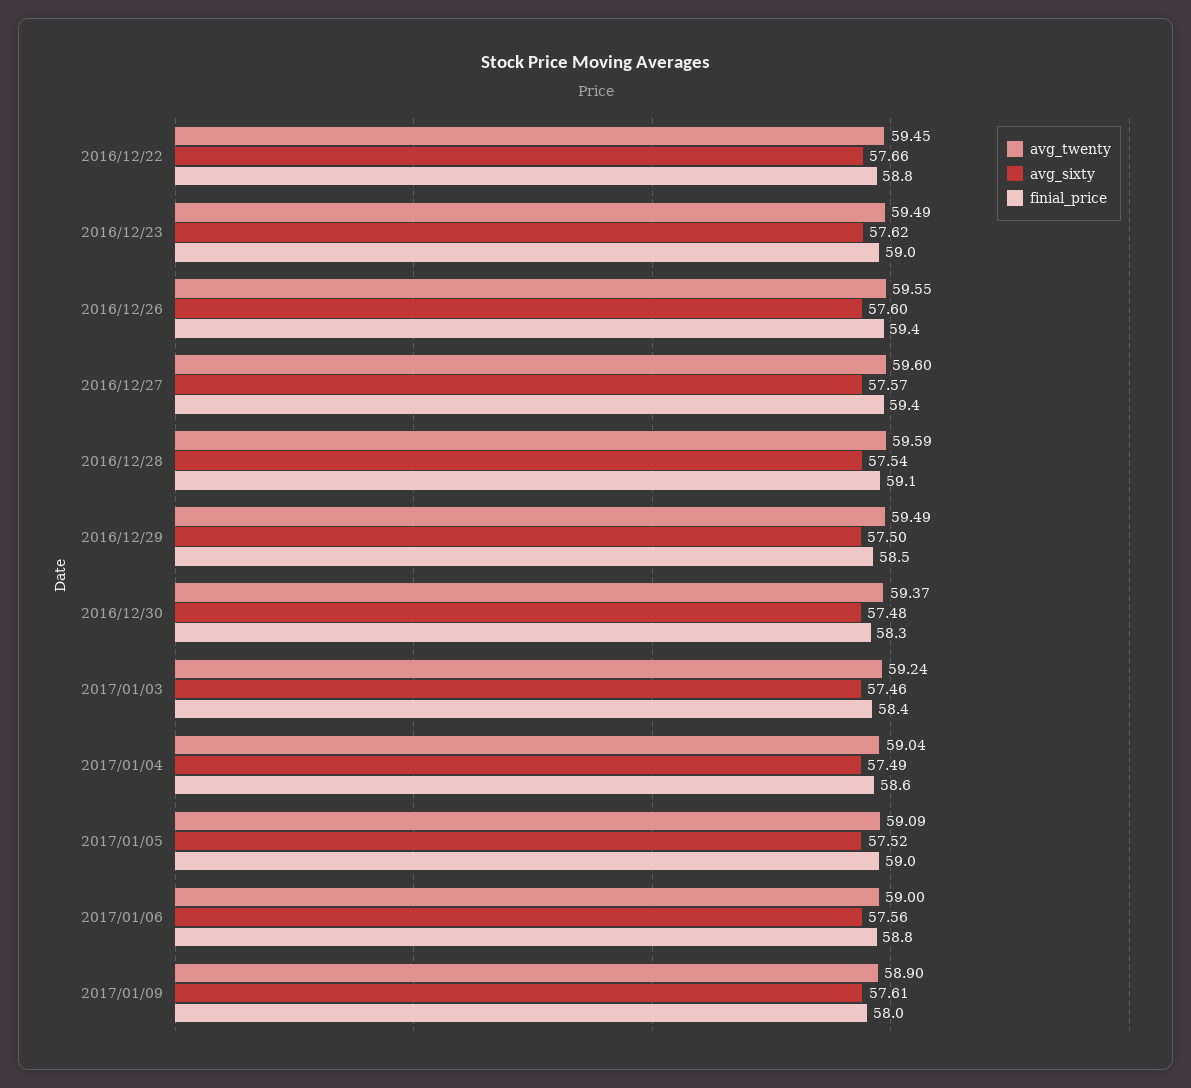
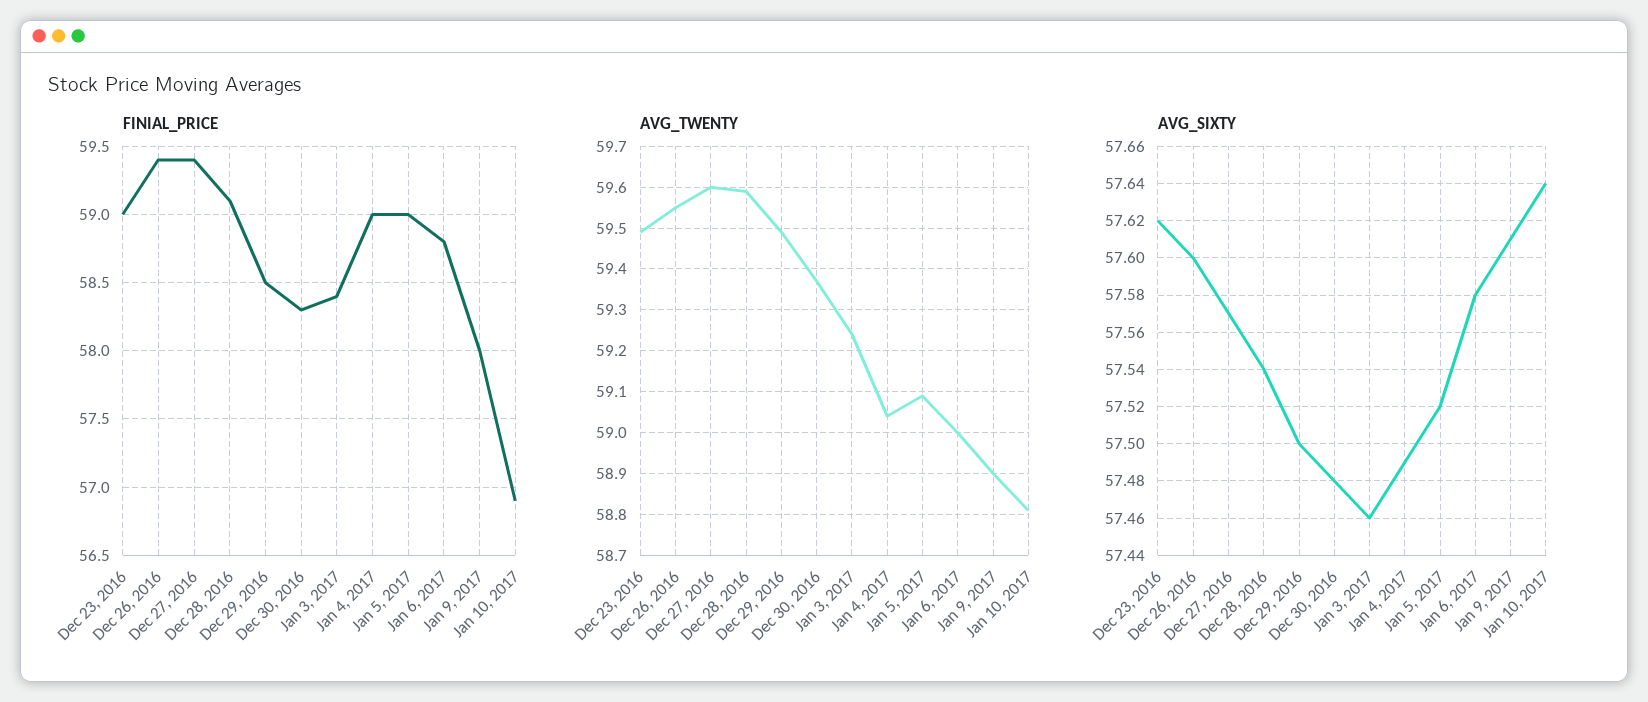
avg_twenty, 2016/12/22: 59.45 -> none
avg_sixty, 2016/12/22: 57.66 -> none
finial_price, 2016/12/22: 58.8 -> none
finial_price, 2017/01/04: 58.6 -> 59
avg_sixty, 2017/01/06: 57.56 -> 57.58
finial_price, Jan 10, 2017: none -> 56.9
avg_twenty, Jan 10, 2017: none -> 58.8
avg_sixty, Jan 10, 2017: none -> 57.64

